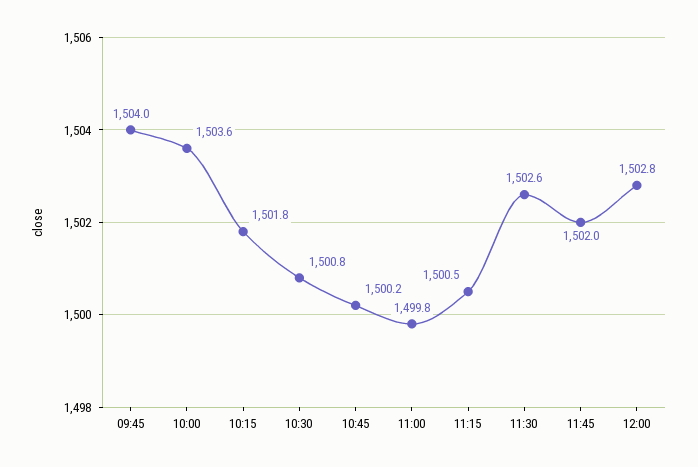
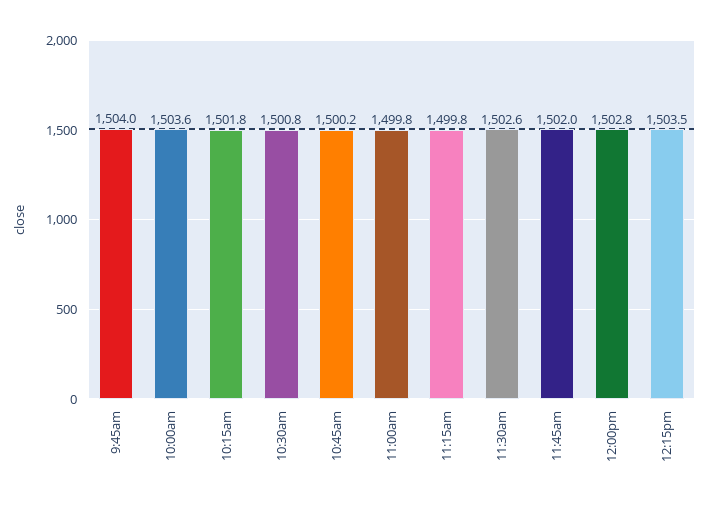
11:15: 1500.5 -> 1499.8
12:15pm: none -> 1503.5

